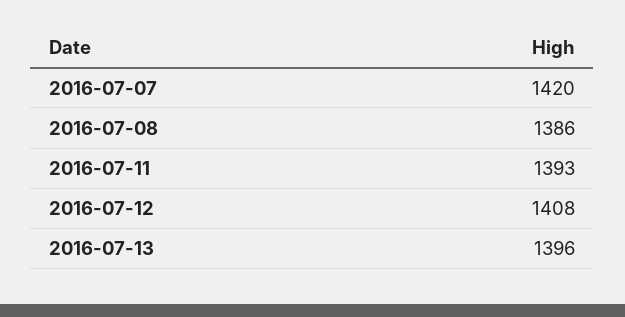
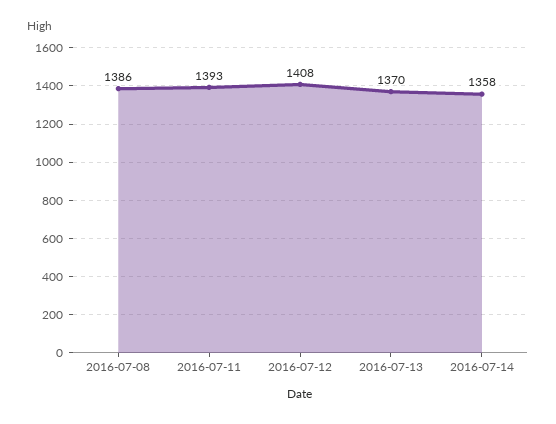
2016-07-07: 1420 -> none
2016-07-13: 1396 -> 1370
2016-07-14: none -> 1358

